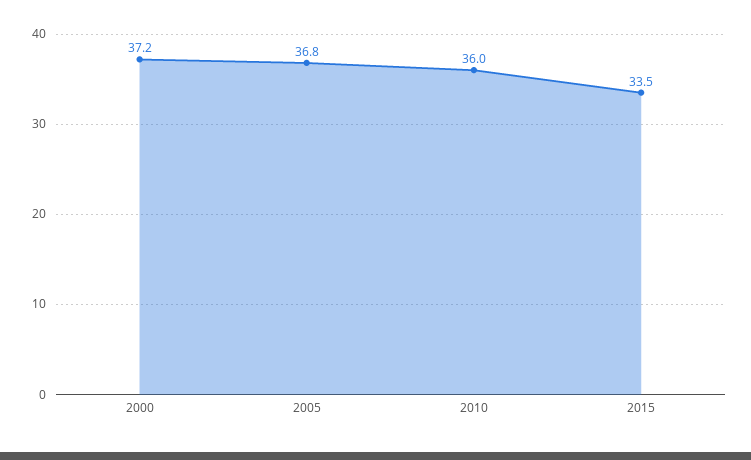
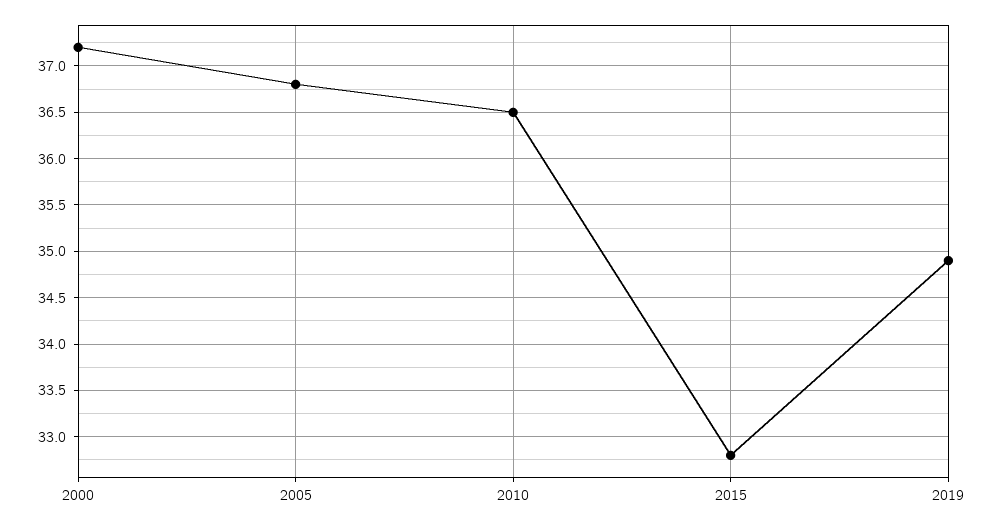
2010: 36 -> 36.5
2015: 33.5 -> 32.8
2019: none -> 34.9

